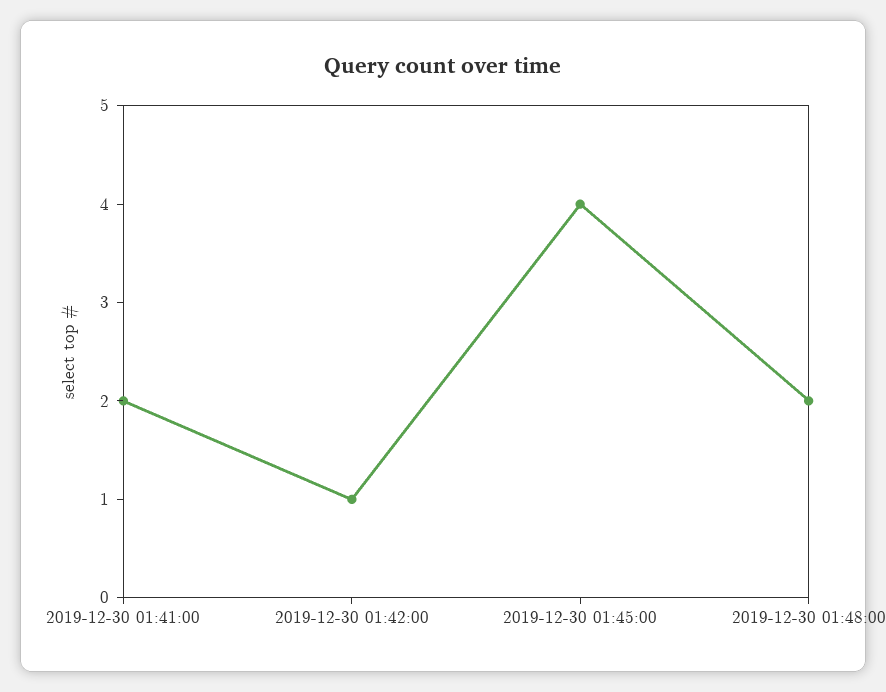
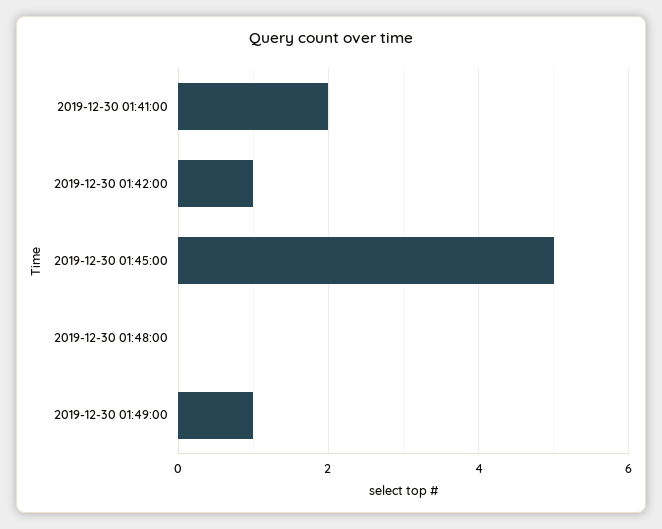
2019-12-30 01:45:00: 4 -> 5
2019-12-30 01:48:00: 2 -> 0
2019-12-30 01:49:00: none -> 1

